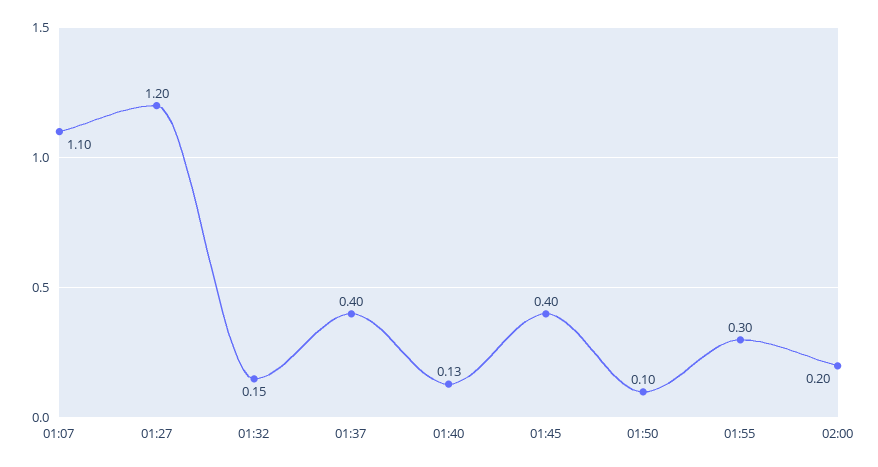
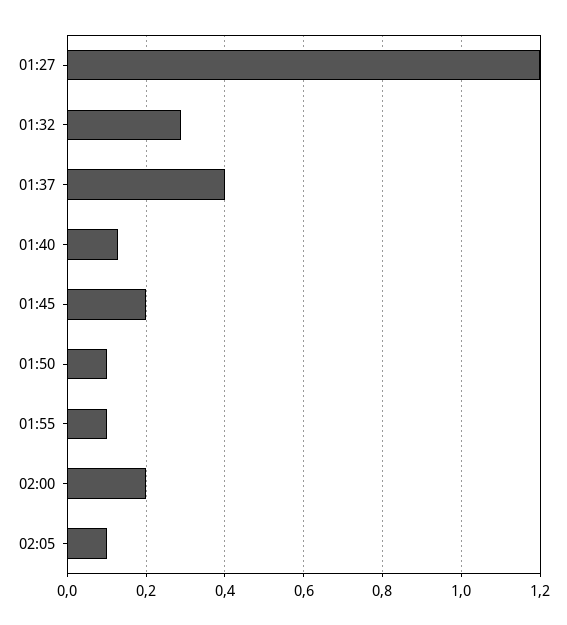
01:07: 1.1 -> none
01:32: 0.15 -> 0.3
01:45: 0.4 -> 0.2
01:55: 0.3 -> 0.1
02:05: none -> 0.1

